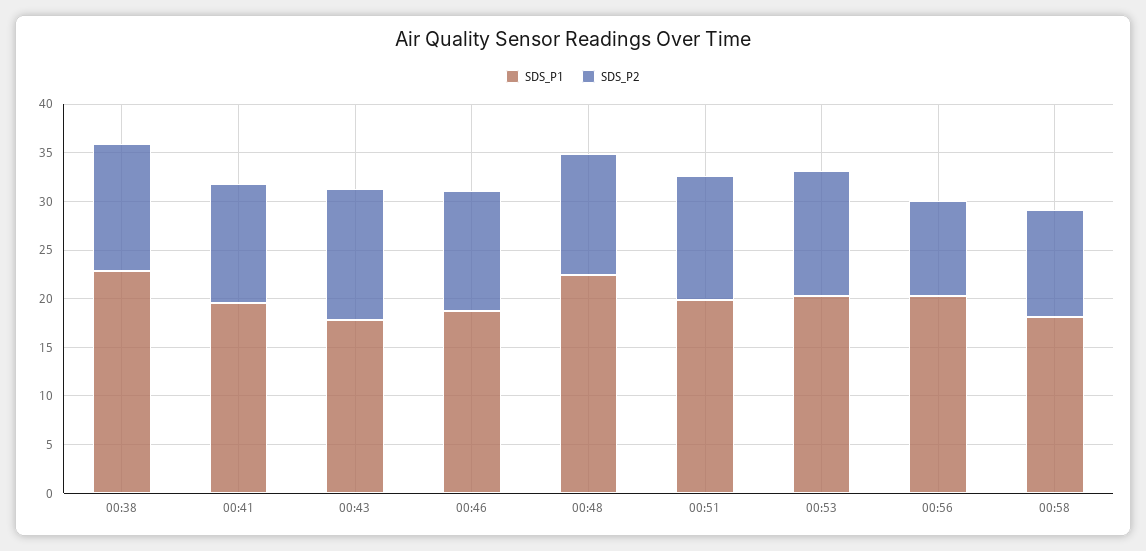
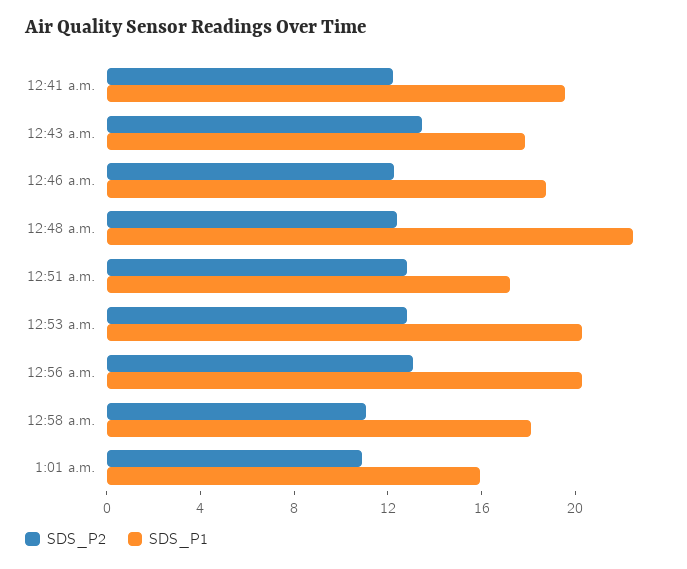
SDS_P1, 00:38: 23 -> none
SDS_P2, 00:38: 13 -> none
SDS_P1, 00:51: 20 -> 17
SDS_P2, 00:56: 10 -> 13
SDS_P2, 1:01 a.m.: none -> 11
SDS_P1, 1:01 a.m.: none -> 16

